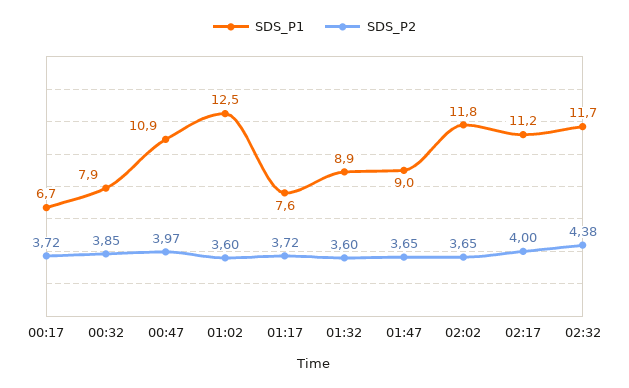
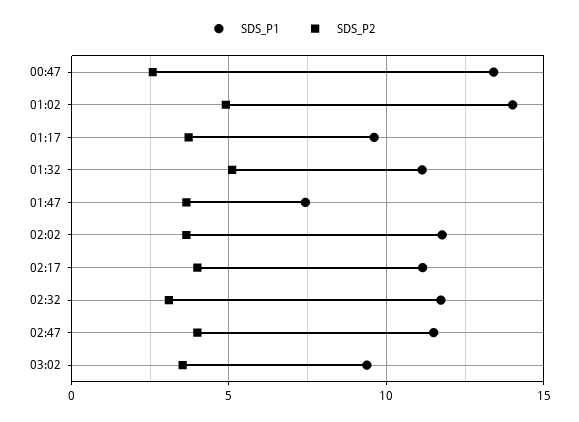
SDS_P1, 00:17: 6.7 -> none
SDS_P2, 00:17: 3.72 -> none
SDS_P1, 00:32: 7.9 -> none
SDS_P2, 00:32: 3.85 -> none
SDS_P1, 00:47: 10.9 -> 13.5
SDS_P2, 00:47: 3.97 -> 2.5
SDS_P1, 01:02: 12.5 -> 14
SDS_P2, 01:02: 3.6 -> 5
SDS_P1, 01:17: 7.6 -> 9.5
SDS_P1, 01:32: 8.9 -> 11
SDS_P2, 01:32: 3.6 -> 5
SDS_P1, 01:47: 9 -> 7.5
SDS_P2, 02:32: 4.38 -> 3
SDS_P1, 02:47: none -> 11.5
SDS_P2, 02:47: none -> 4
SDS_P1, 03:02: none -> 9.5
SDS_P2, 03:02: none -> 3.5

